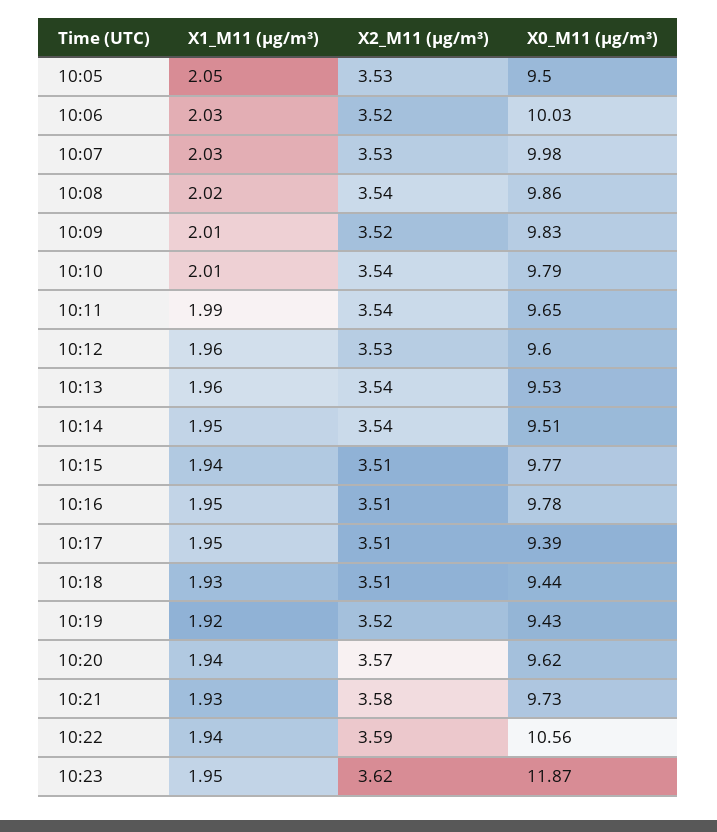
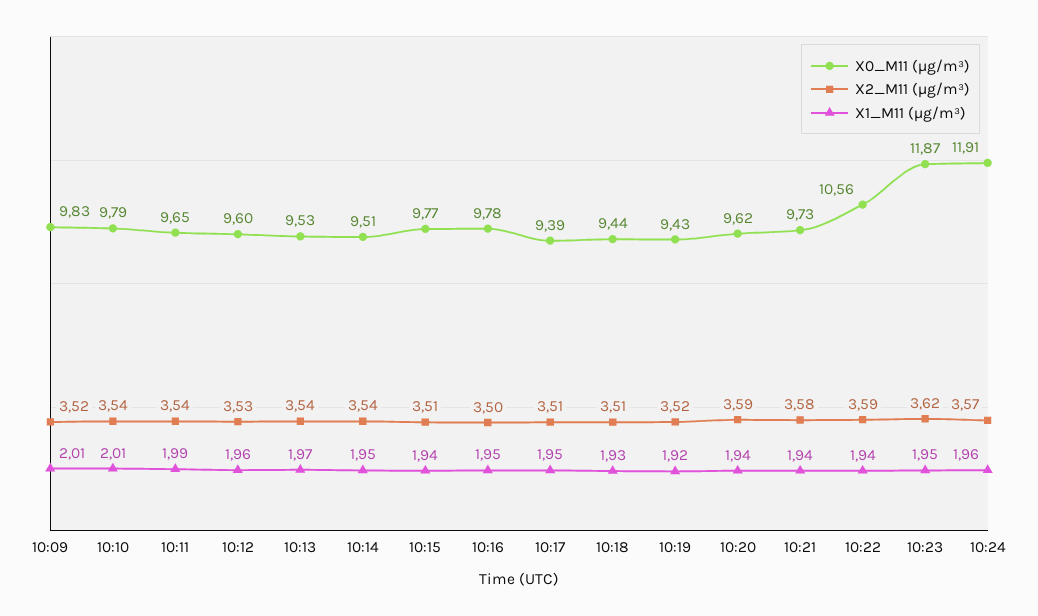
X1_M11 (μg/m³), 10:05: 2.05 -> none
X2_M11 (μg/m³), 10:05: 3.53 -> none
X0_M11 (μg/m³), 10:05: 9.5 -> none
X1_M11 (μg/m³), 10:06: 2.03 -> none
X2_M11 (μg/m³), 10:06: 3.52 -> none
X0_M11 (μg/m³), 10:06: 10.03 -> none
X1_M11 (μg/m³), 10:07: 2.03 -> none
X2_M11 (μg/m³), 10:07: 3.53 -> none
X0_M11 (μg/m³), 10:07: 9.98 -> none
X1_M11 (μg/m³), 10:08: 2.02 -> none
X2_M11 (μg/m³), 10:08: 3.54 -> none
X0_M11 (μg/m³), 10:08: 9.86 -> none
X1_M11 (μg/m³), 10:13: 1.96 -> 1.97
X2_M11 (μg/m³), 10:16: 3.51 -> 3.5
X2_M11 (μg/m³), 10:20: 3.57 -> 3.59
X1_M11 (μg/m³), 10:21: 1.93 -> 1.94
X0_M11 (μg/m³), 10:24: none -> 11.91
X2_M11 (μg/m³), 10:24: none -> 3.57
X1_M11 (μg/m³), 10:24: none -> 1.96

